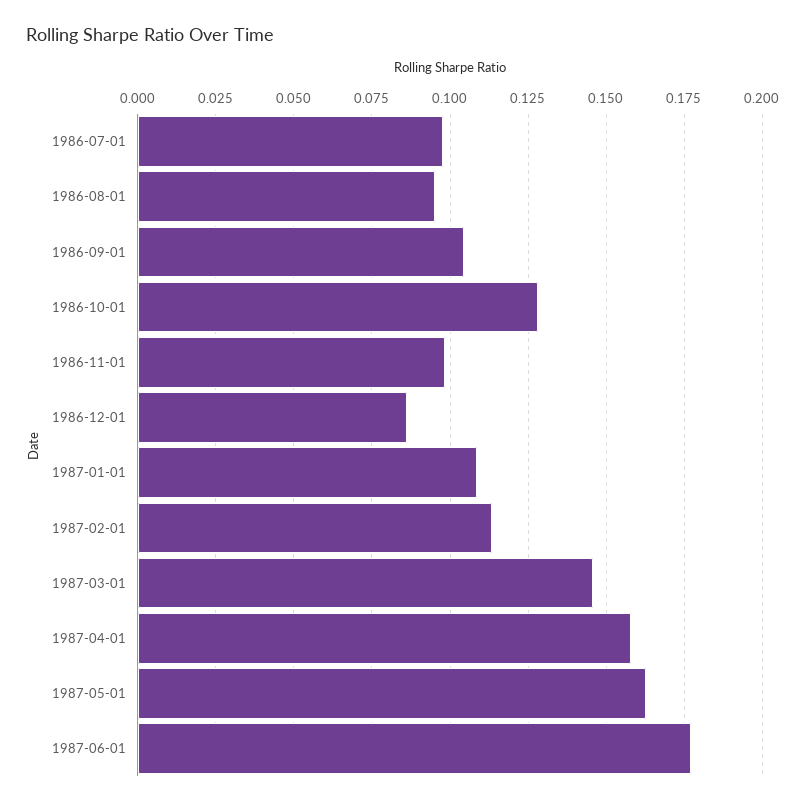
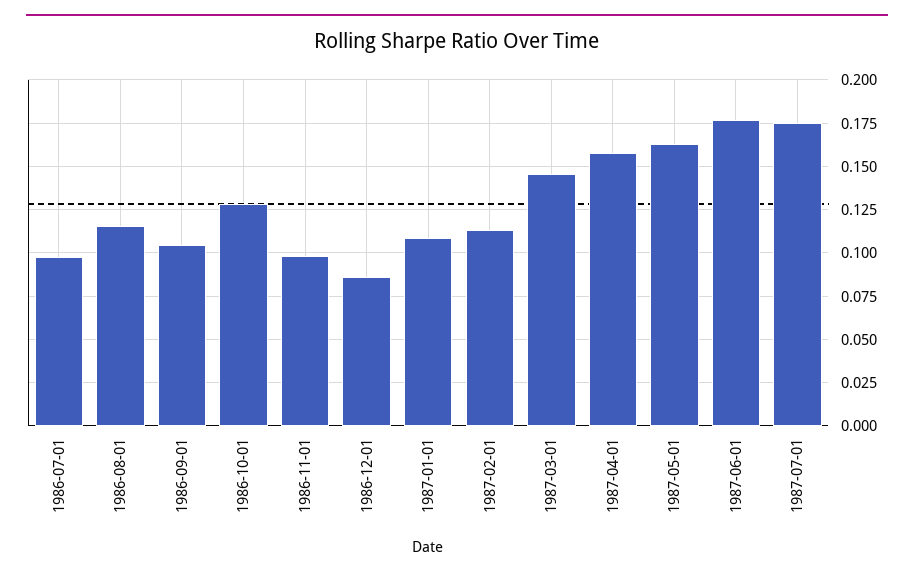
1986-08-01: 0.095 -> 0.115
1987-07-01: none -> 0.175

